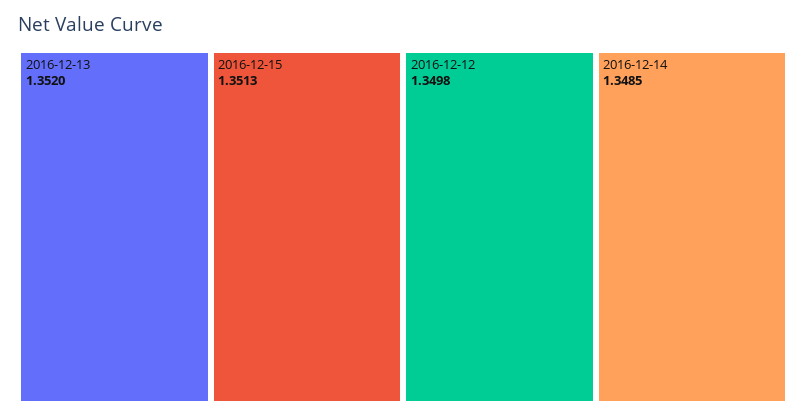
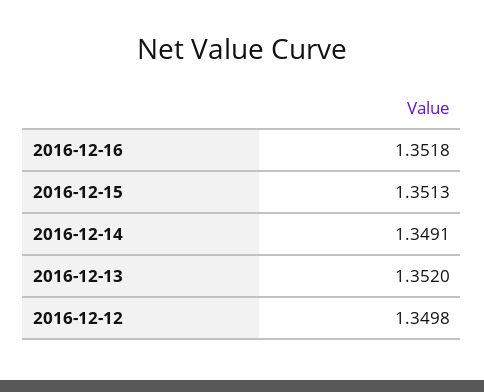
2016-12-14: 1.3485 -> 1.3491
2016-12-16: none -> 1.3518

